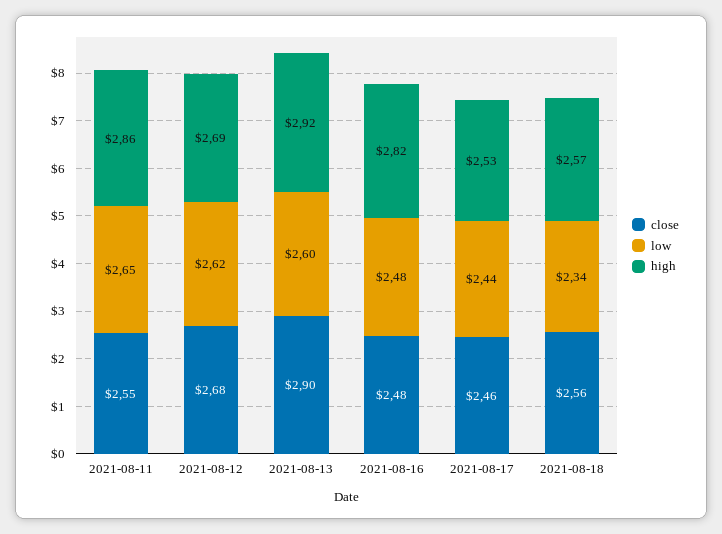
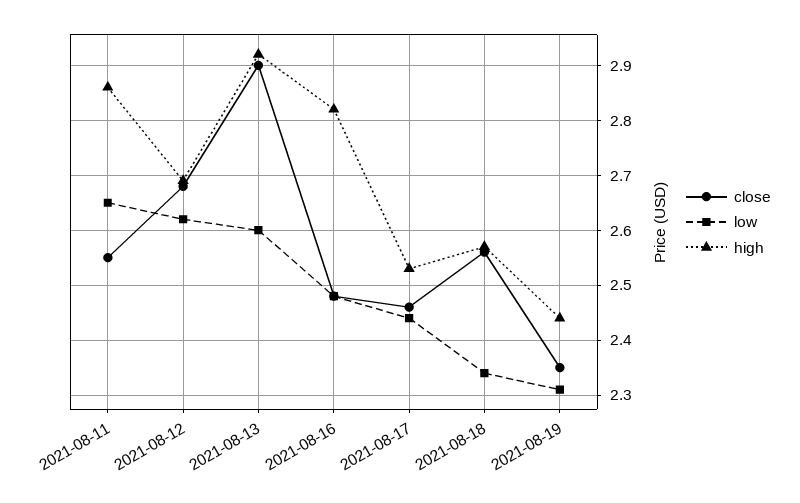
close, 2021-08-19: none -> 2.35
low, 2021-08-19: none -> 2.3
high, 2021-08-19: none -> 2.45

